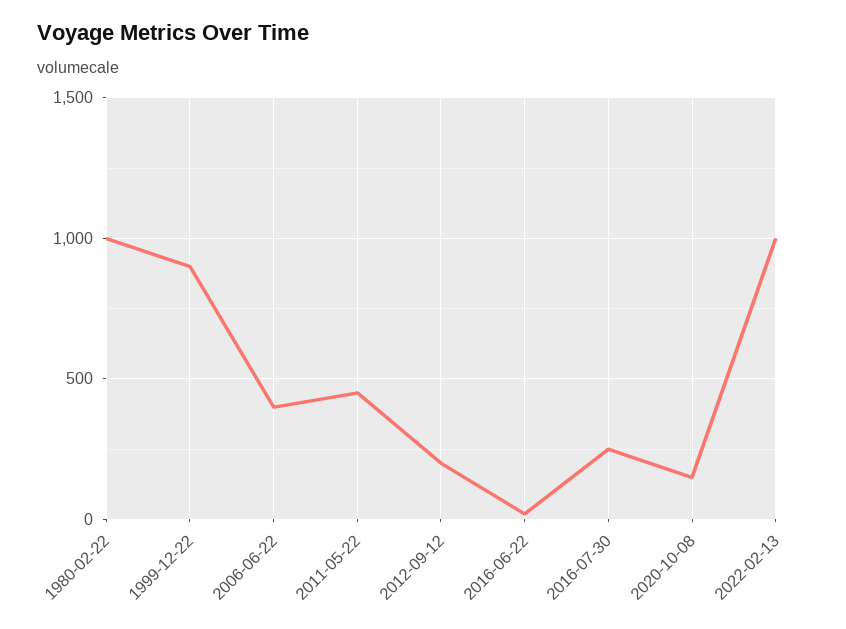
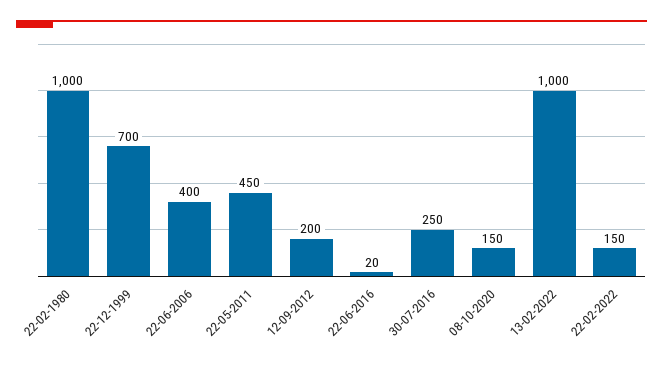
1999-12-22: 900 -> 700
22-02-2022: none -> 150

